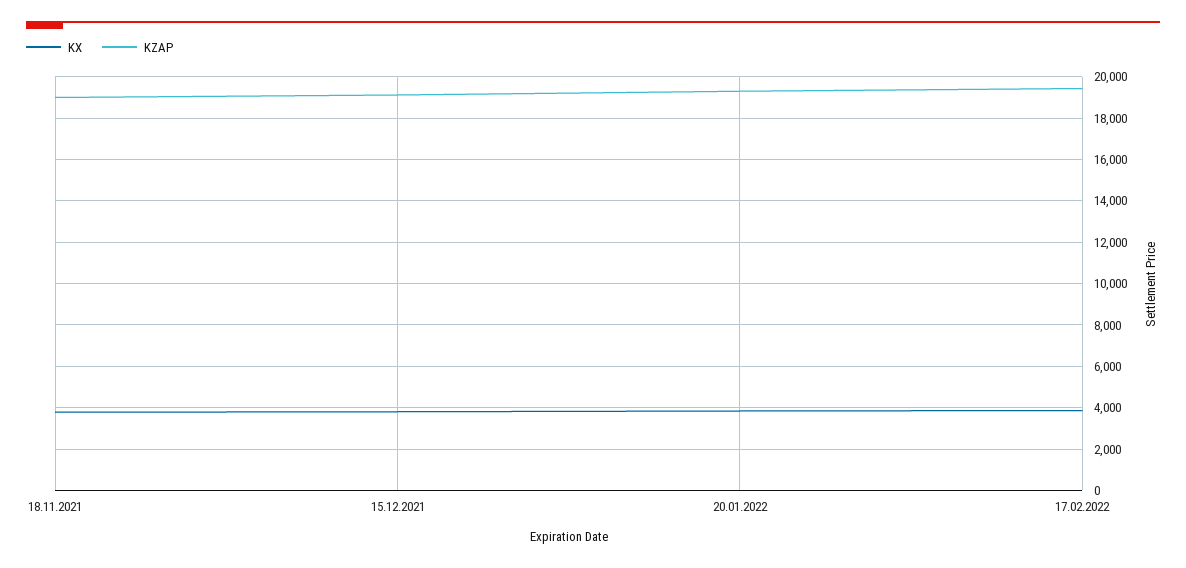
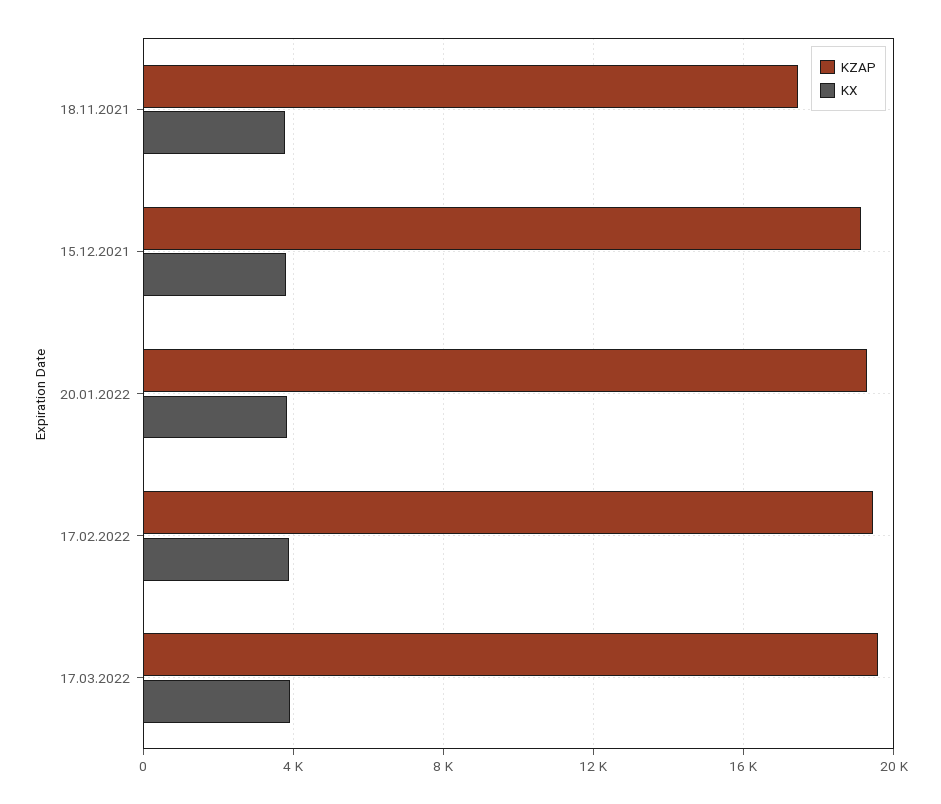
KZAP, 18.11.2021: 19000 -> 17500
KZAP, 17.03.2022: none -> 19500
KX, 17.03.2022: none -> 4000

